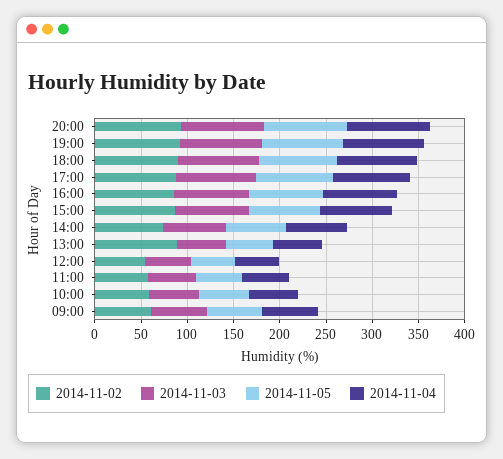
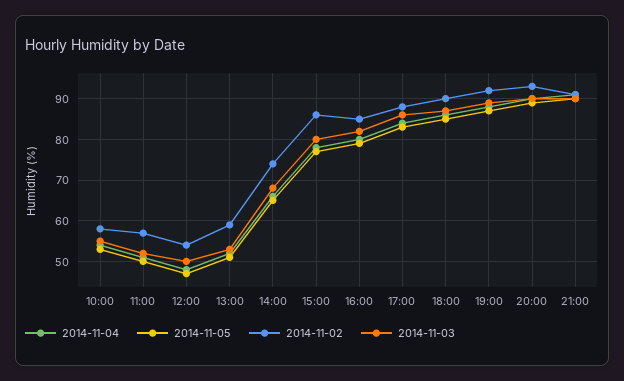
2014-11-02, 13:00: 90 -> 60
2014-11-02, 09:00: 60 -> none
2014-11-03, 09:00: 60 -> none
2014-11-05, 09:00: 60 -> none
2014-11-04, 09:00: 60 -> none
2014-11-04, 21:00: none -> 90
2014-11-05, 21:00: none -> 90
2014-11-02, 21:00: none -> 90
2014-11-03, 21:00: none -> 90

